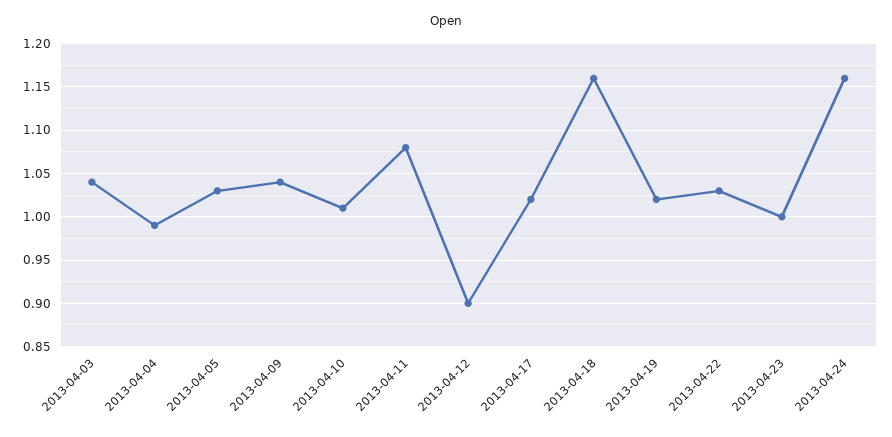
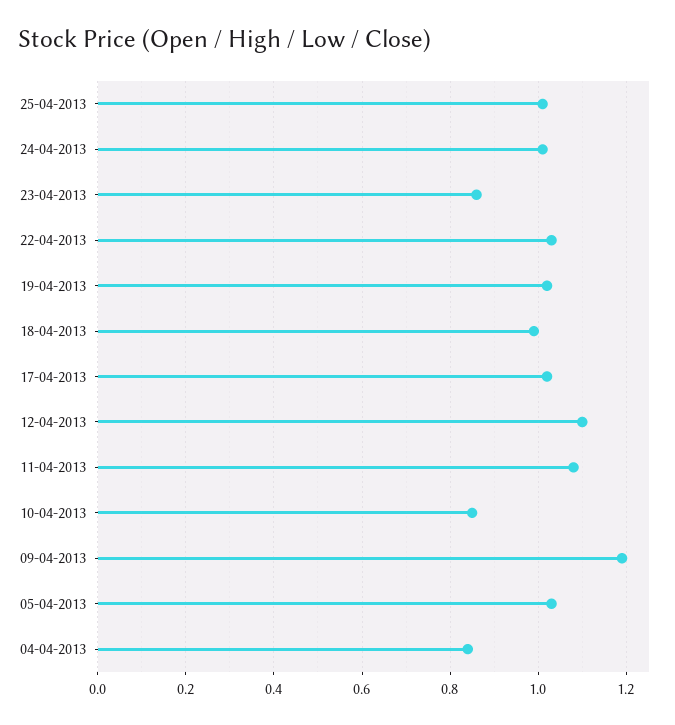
2013-04-03: 1.04 -> none
2013-04-04: 0.99 -> 0.85
2013-04-09: 1.04 -> 1.2
2013-04-10: 1.01 -> 0.85
2013-04-12: 0.9 -> 1.1
2013-04-18: 1.16 -> 1
2013-04-23: 1 -> 0.85
2013-04-24: 1.16 -> 1
25-04-2013: none -> 1

